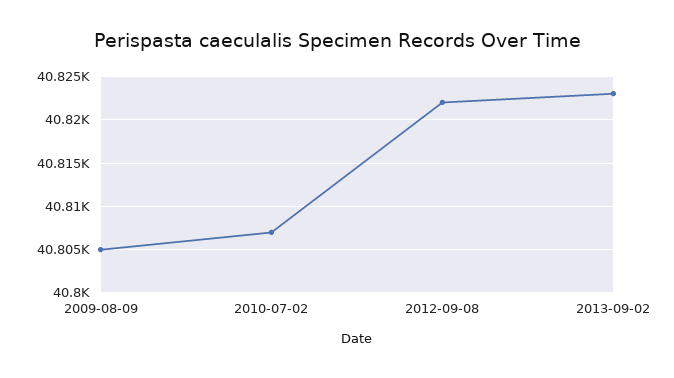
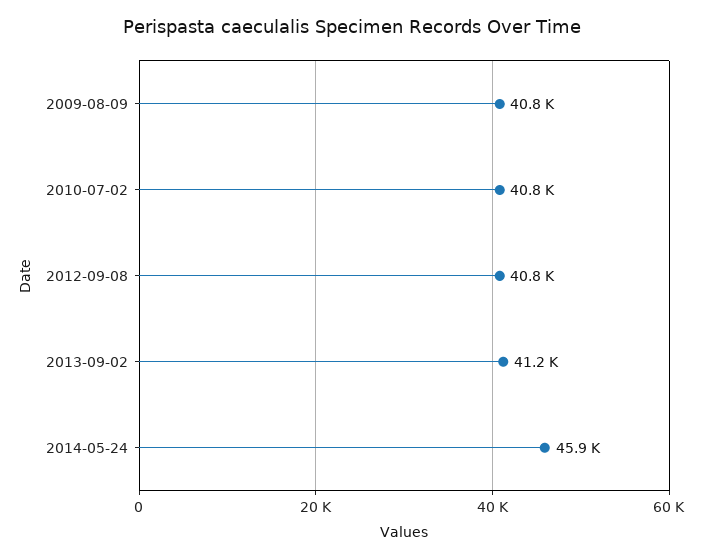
2013-09-02: 40823 -> 41200
2014-05-24: none -> 45900

